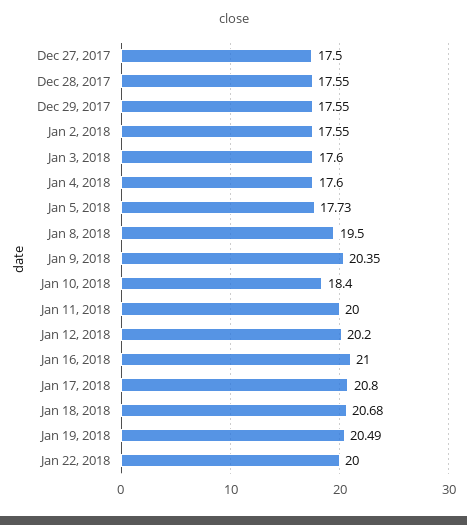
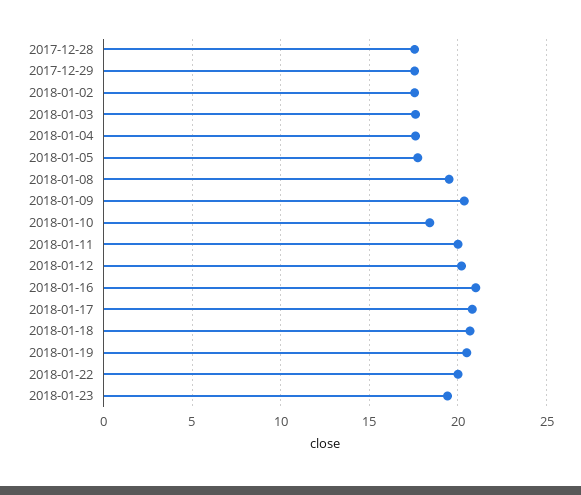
Dec 27, 2017: 17.5 -> none
2018-01-23: none -> 19.5

